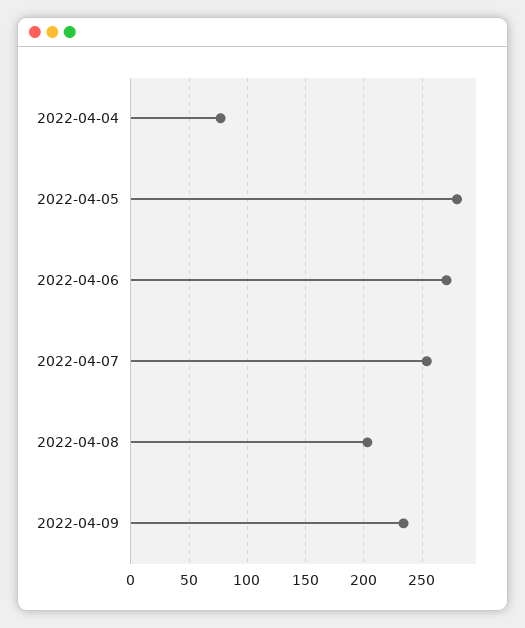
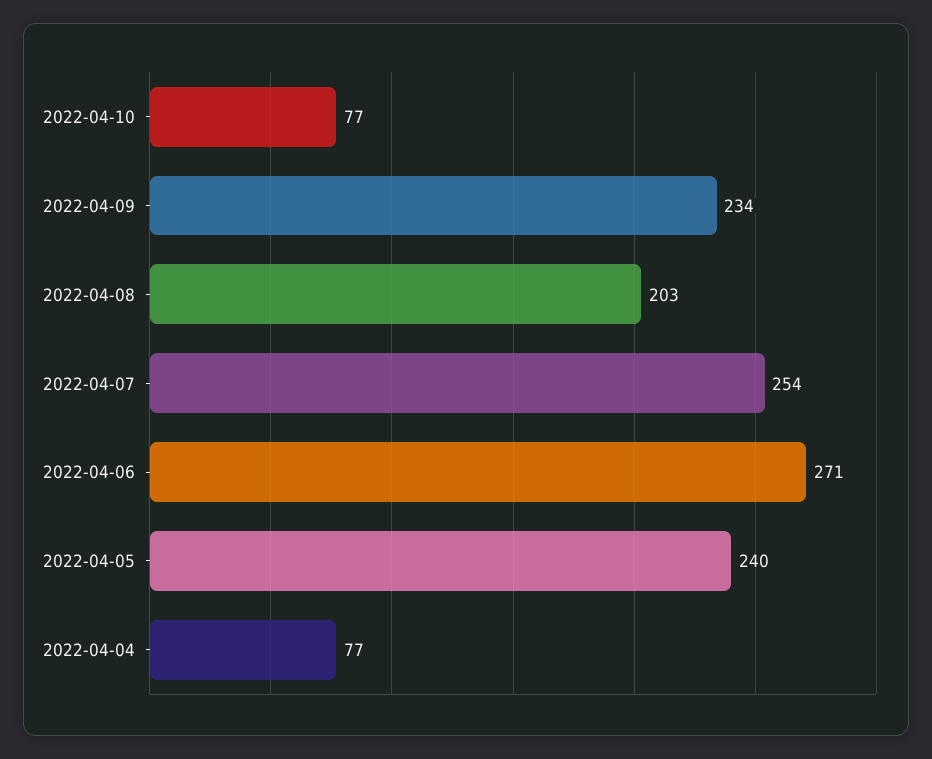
2022-04-05: 280 -> 240
2022-04-10: none -> 77

